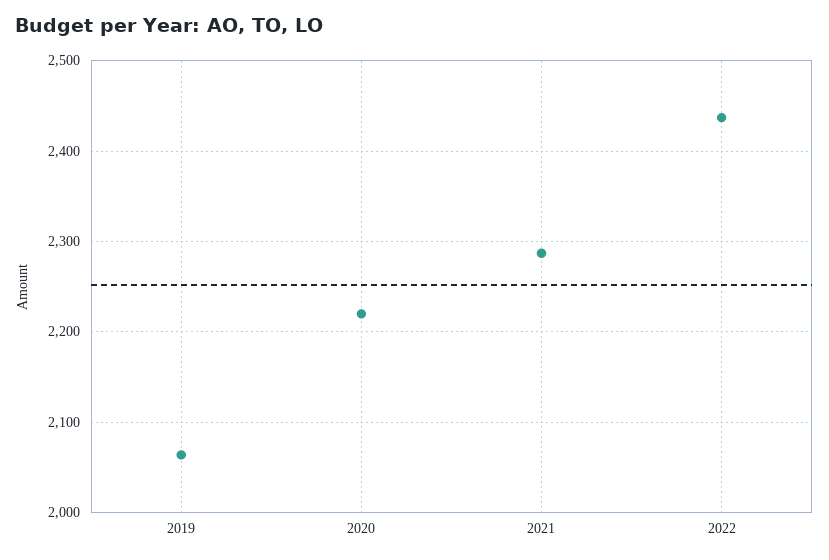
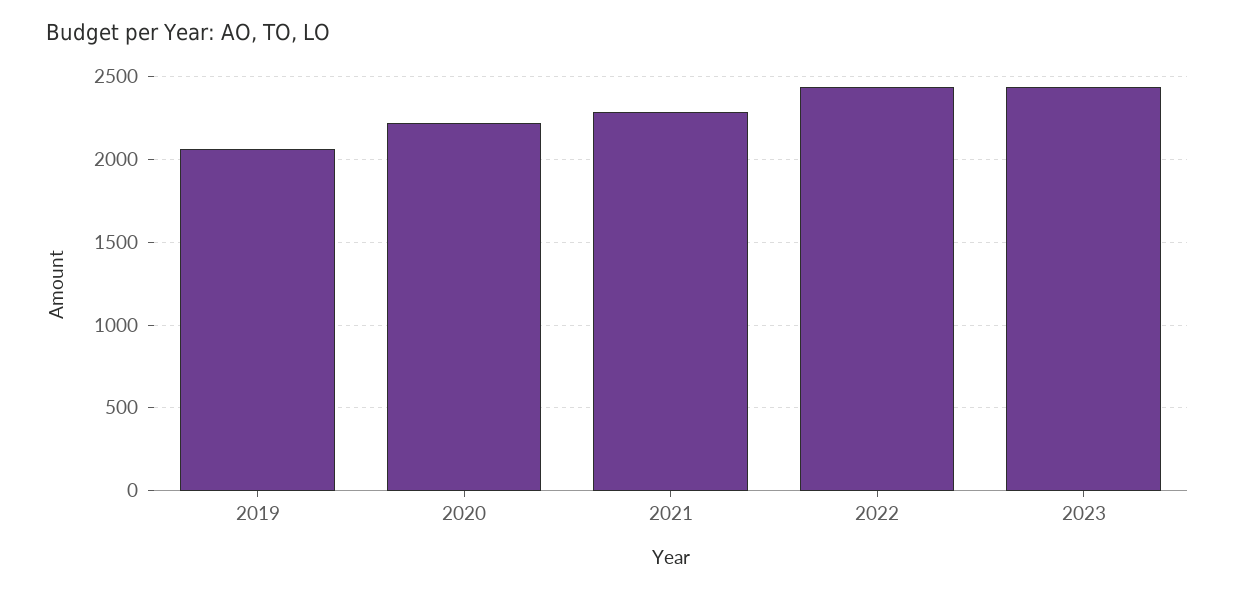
2023: none -> 2450

